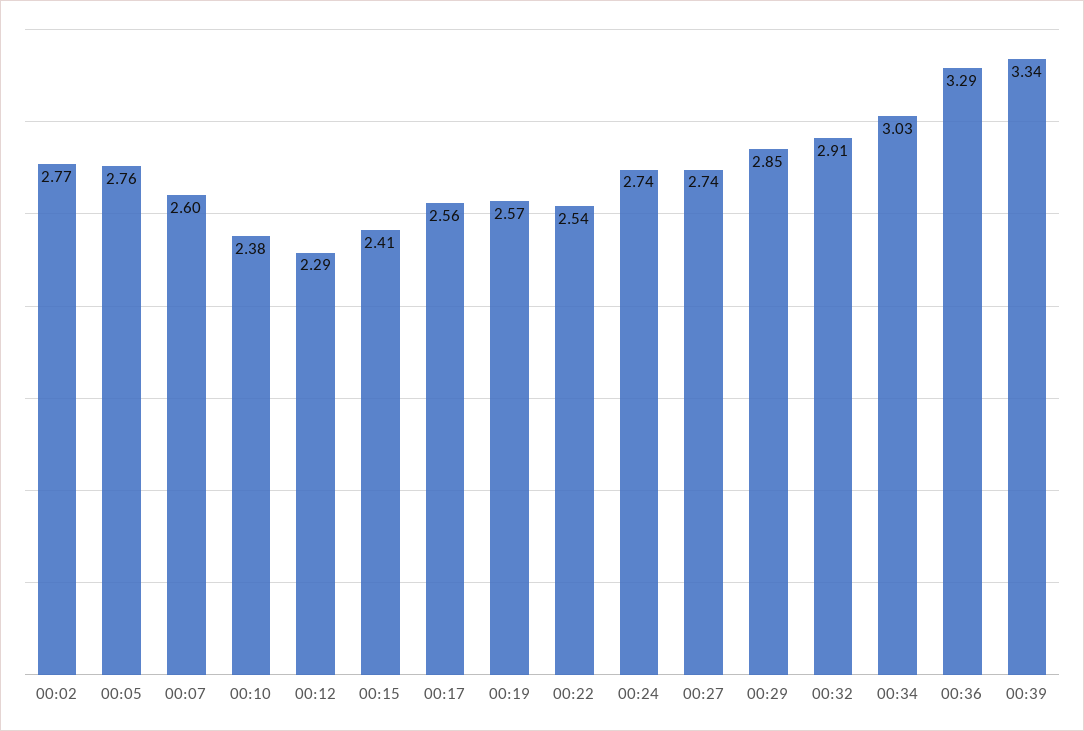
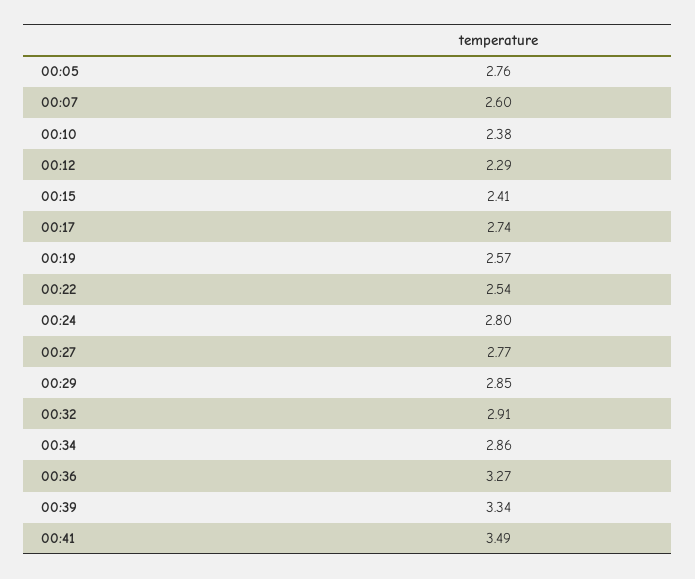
00:02: 2.77 -> none
00:17: 2.56 -> 2.74
00:24: 2.74 -> 2.8
00:27: 2.74 -> 2.77
00:34: 3.03 -> 2.86
00:36: 3.29 -> 3.27
00:41: none -> 3.49

